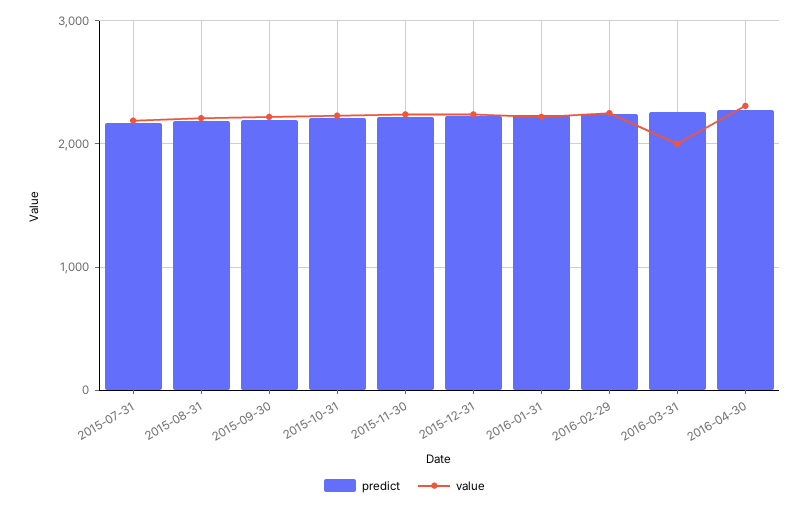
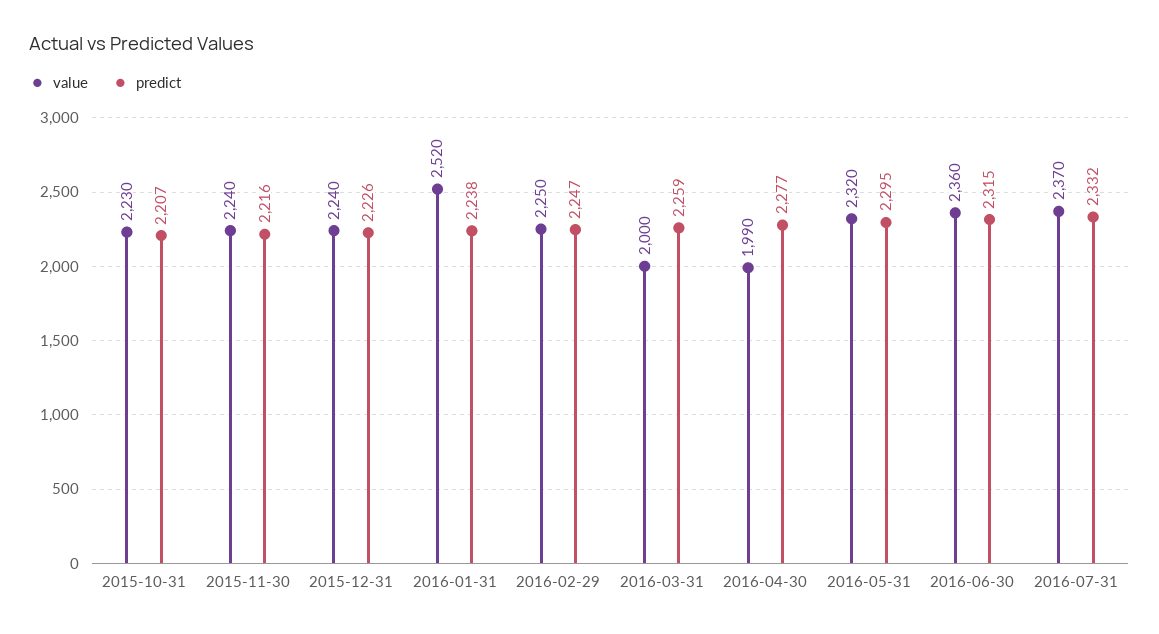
predict, 2015-07-31: 2200 -> none
value, 2015-07-31: 2200 -> none
predict, 2015-08-31: 2200 -> none
value, 2015-08-31: 2200 -> none
predict, 2015-09-30: 2200 -> none
value, 2015-09-30: 2200 -> none
value, 2016-01-31: 2200 -> 2520
value, 2016-04-30: 2300 -> 1990
value, 2016-05-31: none -> 2320
predict, 2016-05-31: none -> 2295
value, 2016-06-30: none -> 2360
predict, 2016-06-30: none -> 2315
value, 2016-07-31: none -> 2370
predict, 2016-07-31: none -> 2332

